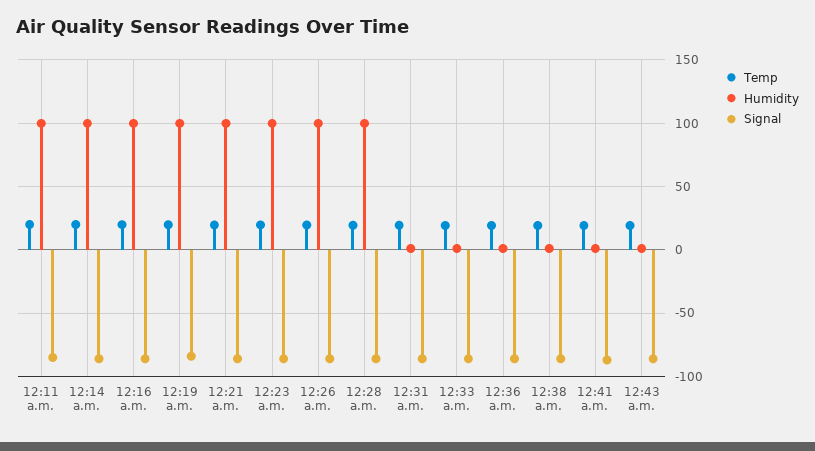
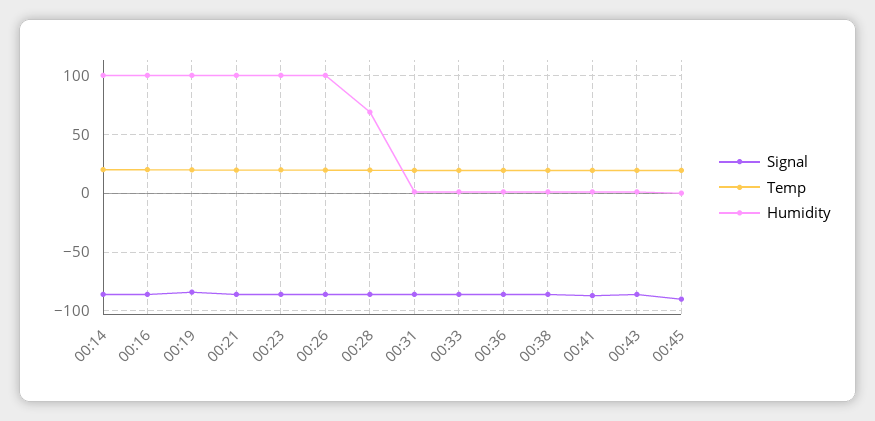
Temp, 12:11 a.m.: 20 -> none
Humidity, 12:11 a.m.: 100 -> none
Signal, 12:11 a.m.: -85 -> none
Humidity, 12:28 a.m.: 100 -> 70
Signal, 00:45: none -> -90
Temp, 00:45: none -> 20
Humidity, 00:45: none -> 0

